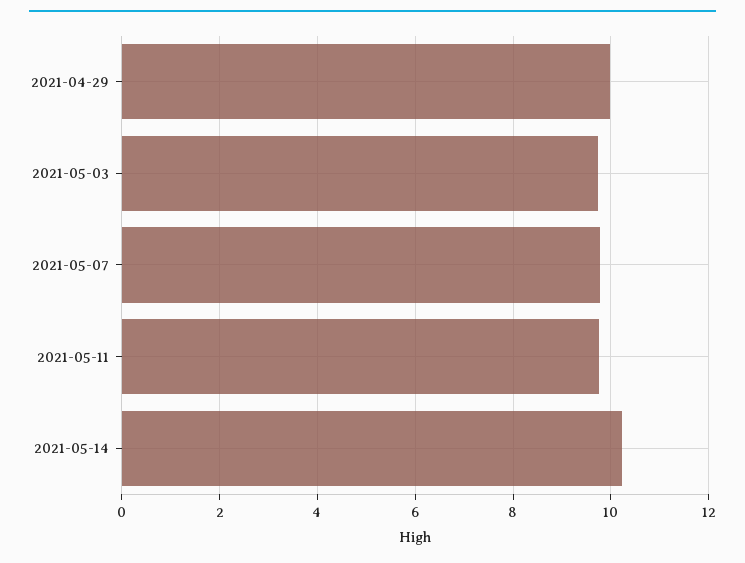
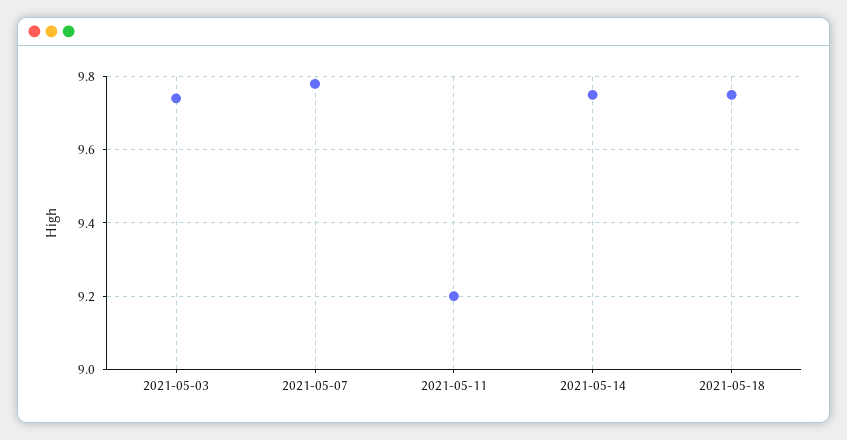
2021-04-29: 10 -> none
2021-05-11: 9.8 -> 9.2
2021-05-14: 10.2 -> 9.75
2021-05-18: none -> 9.75

